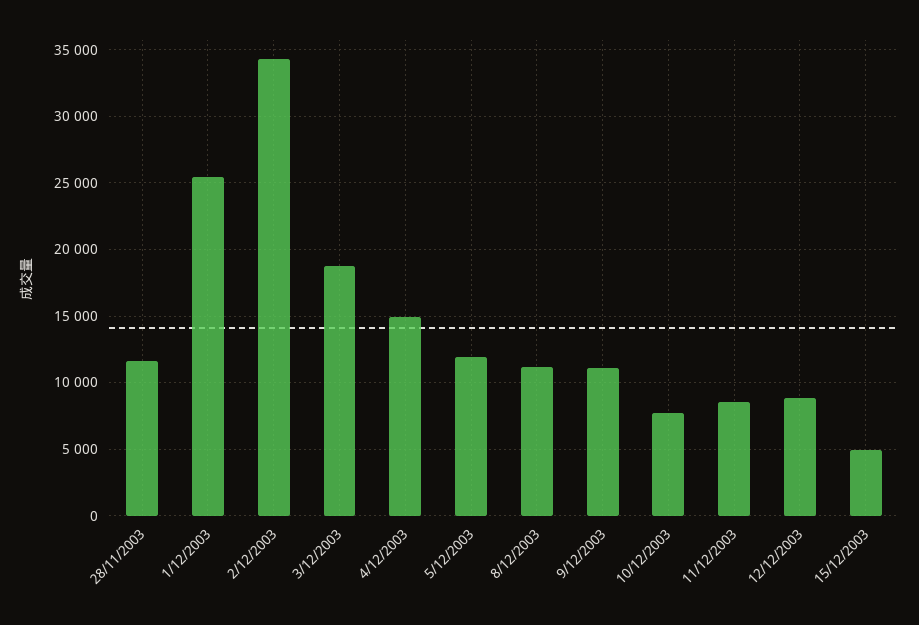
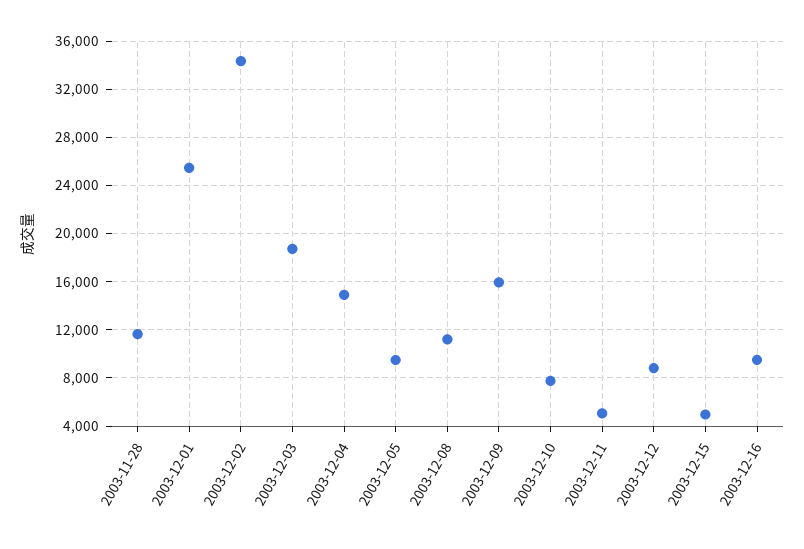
5/12/2003: 12000 -> 9500
9/12/2003: 11000 -> 16000
11/12/2003: 8500 -> 5000
2003-12-16: none -> 9500

